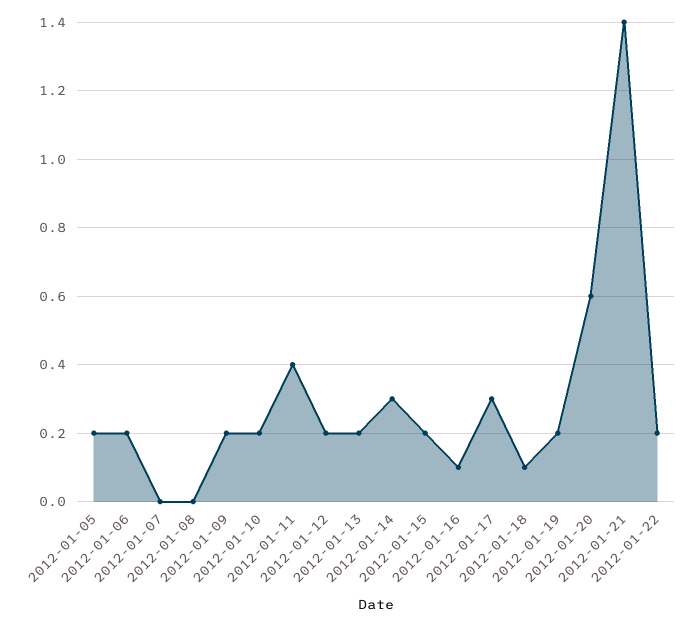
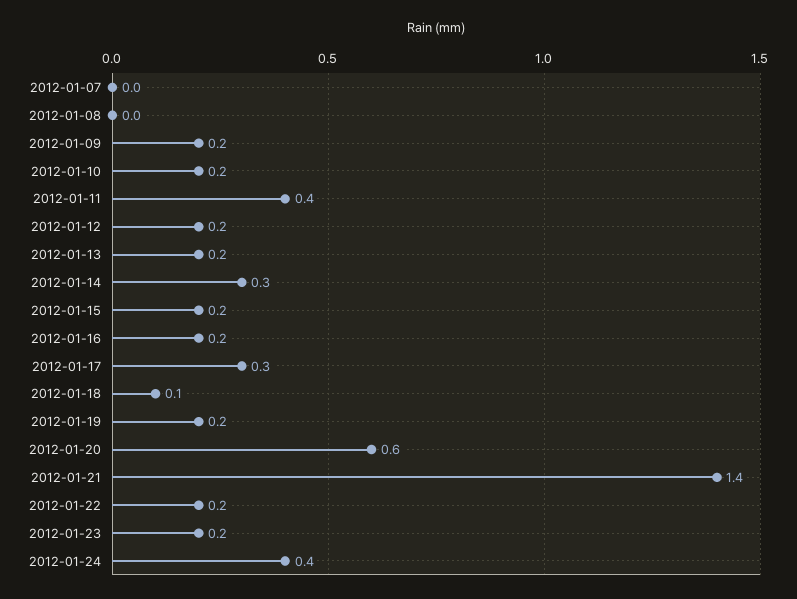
2012-01-05: 0.2 -> none
2012-01-06: 0.2 -> none
2012-01-16: 0.1 -> 0.2
2012-01-23: none -> 0.2
2012-01-24: none -> 0.4

